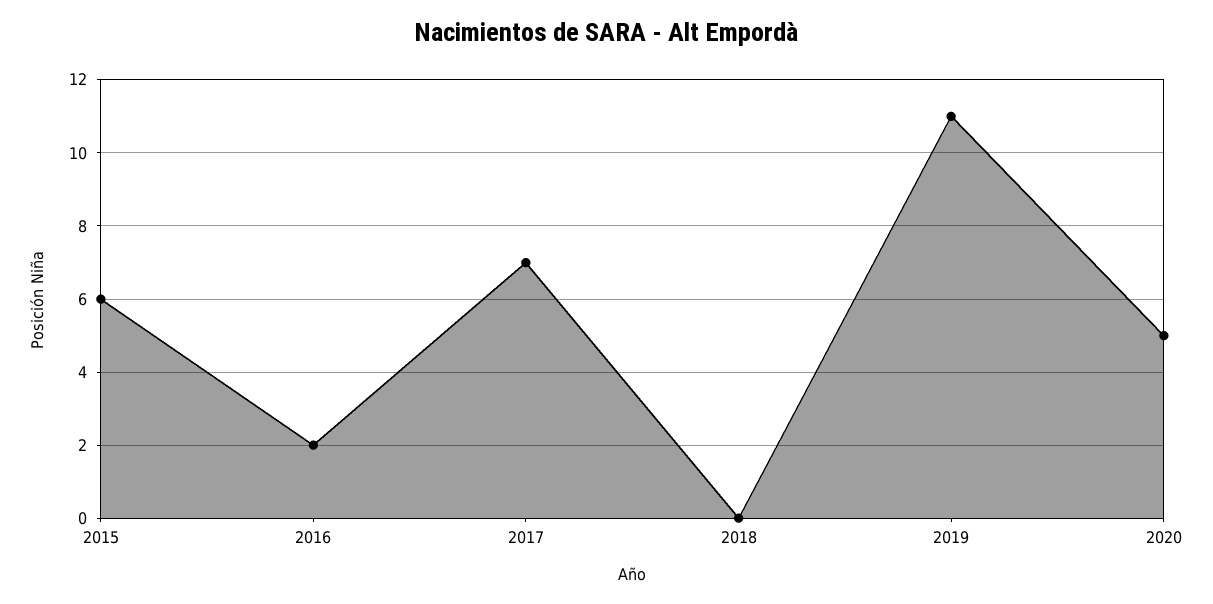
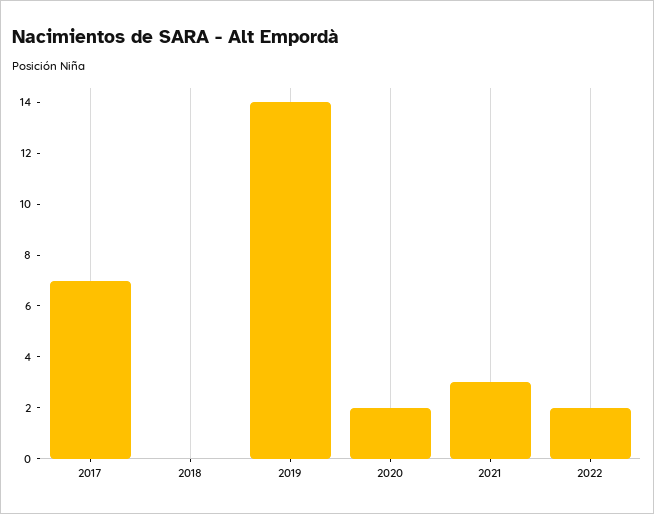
2015: 6 -> none
2016: 2 -> none
2019: 11 -> 14
2020: 5 -> 2
2021: none -> 3
2022: none -> 2

